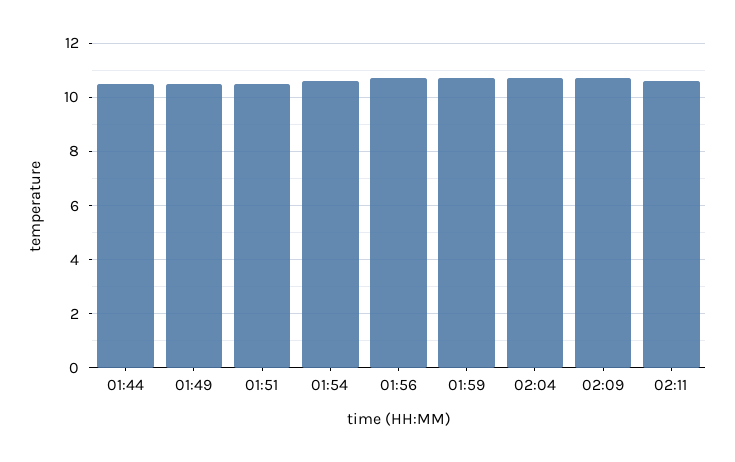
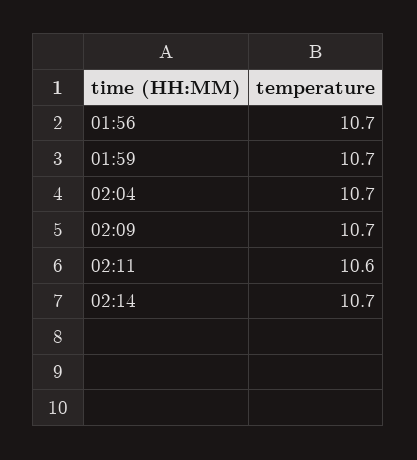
01:44: 10.5 -> none
01:49: 10.5 -> none
01:51: 10.5 -> none
01:54: 10.5 -> none
02:14: none -> 10.7

